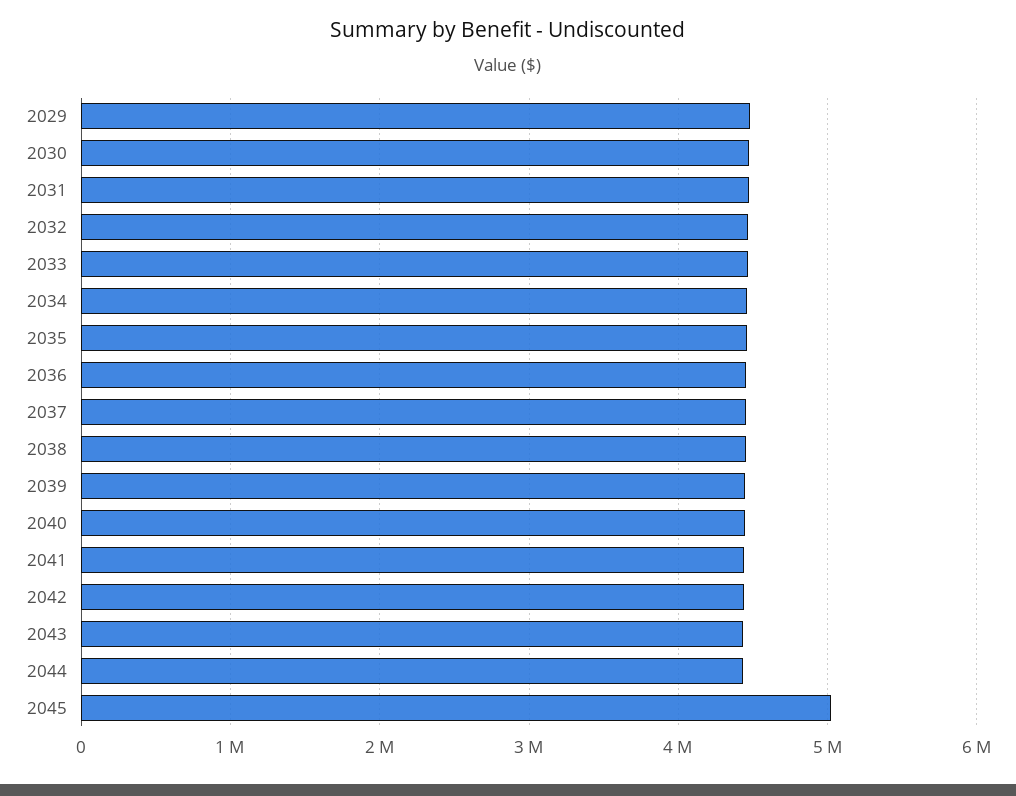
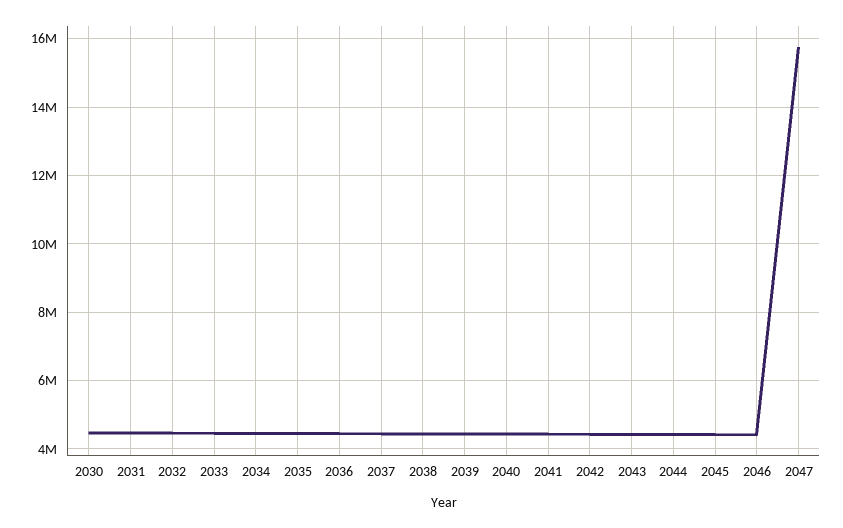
2029: 4500000 -> none
2045: 5000000 -> 4400000
2046: none -> 4400000
2047: none -> 15800000

